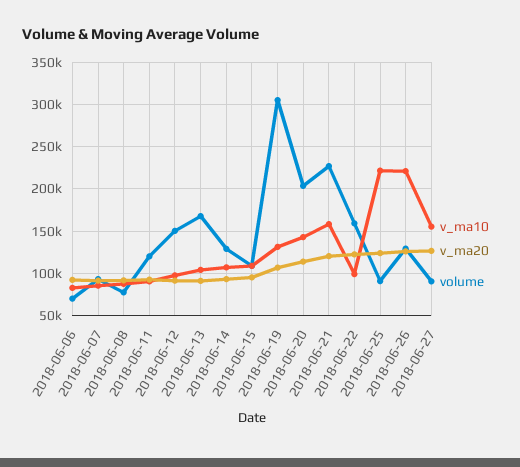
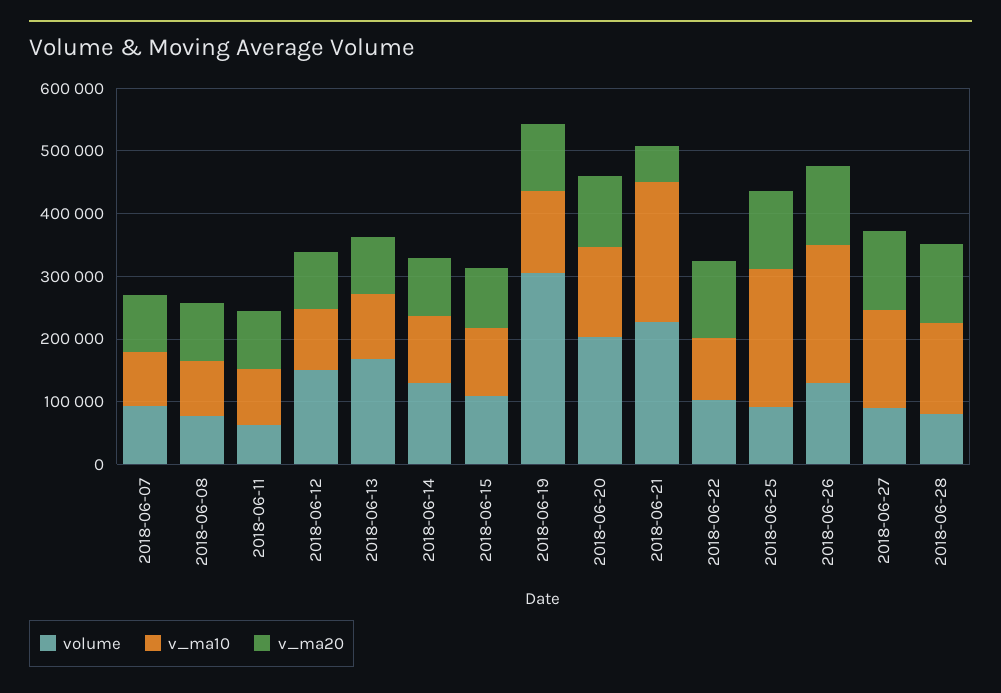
v_ma10, 2018-06-06: 80000 -> none
v_ma20, 2018-06-06: 90000 -> none
volume, 2018-06-06: 70000 -> none
volume, 2018-06-11: 120000 -> 60000
v_ma10, 2018-06-21: 160000 -> 220000
v_ma20, 2018-06-21: 120000 -> 60000
volume, 2018-06-22: 160000 -> 100000
volume, 2018-06-28: none -> 80000
v_ma10, 2018-06-28: none -> 140000
v_ma20, 2018-06-28: none -> 120000

